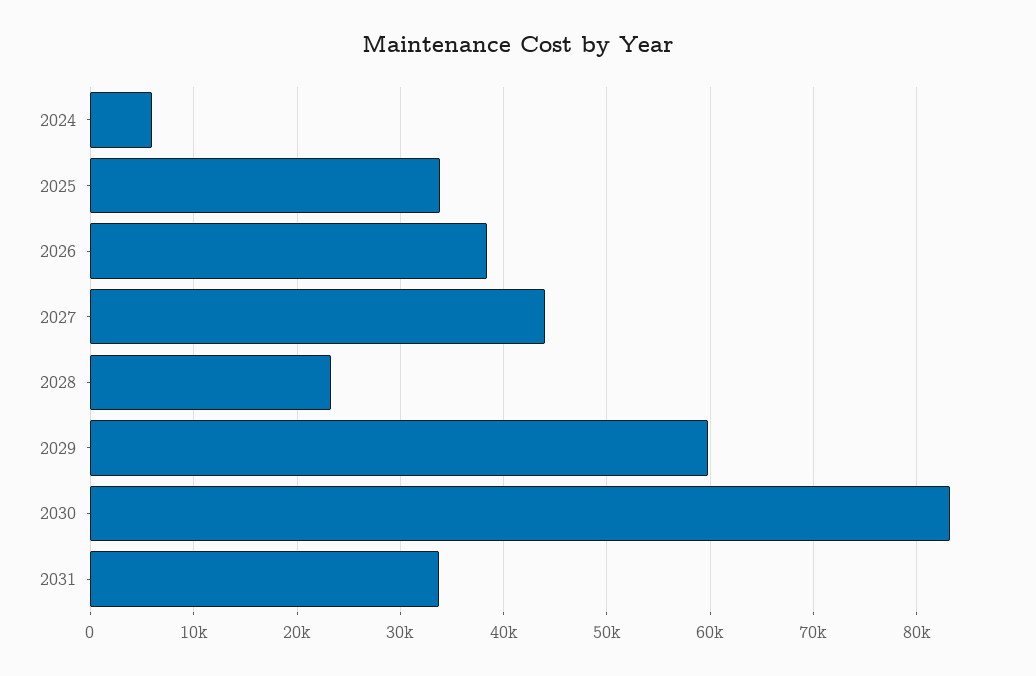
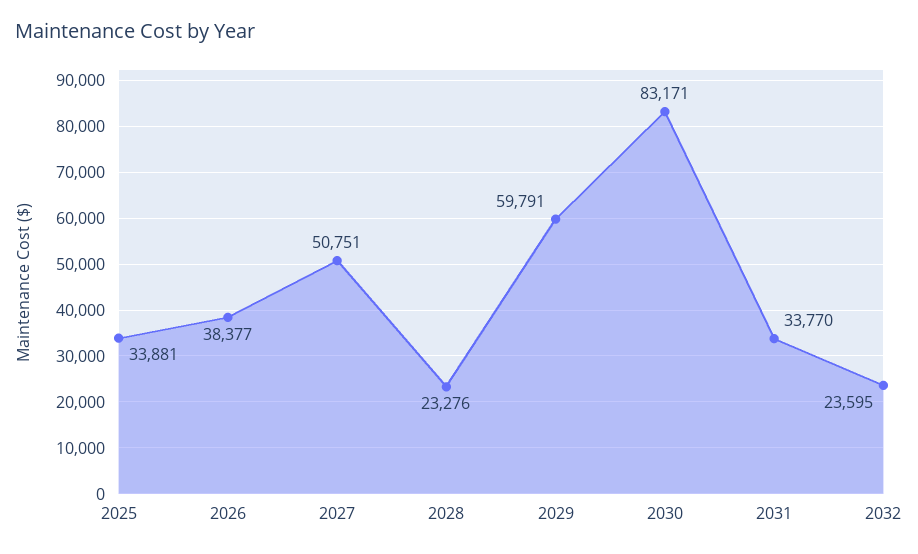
2024: 6000 -> none
2027: 44000 -> 50751
2032: none -> 23595

